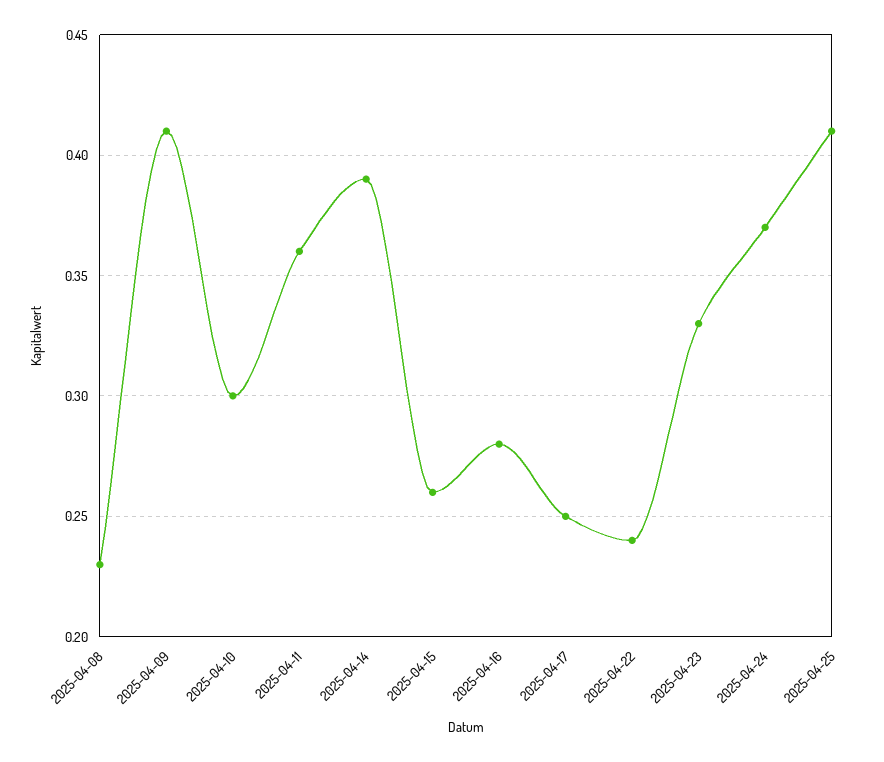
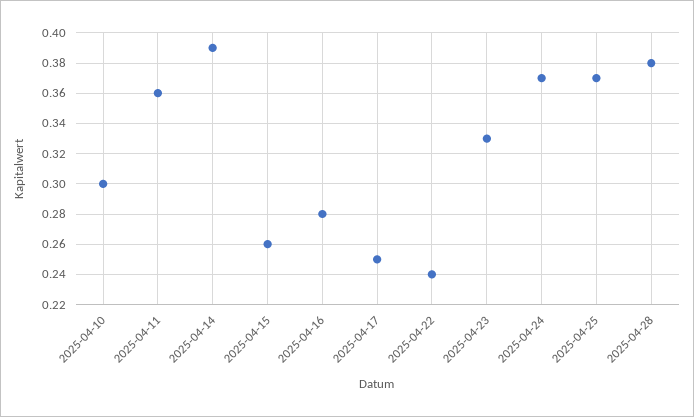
2025-04-08: 0.23 -> none
2025-04-09: 0.41 -> none
2025-04-25: 0.41 -> 0.37
2025-04-28: none -> 0.38

